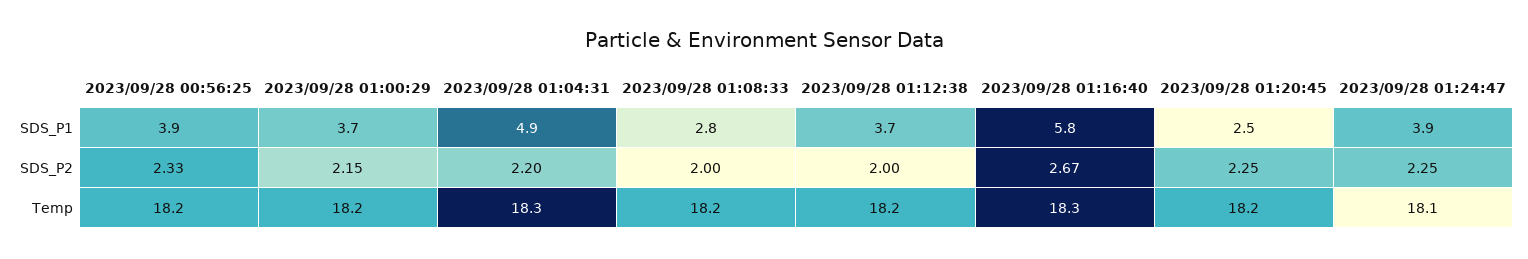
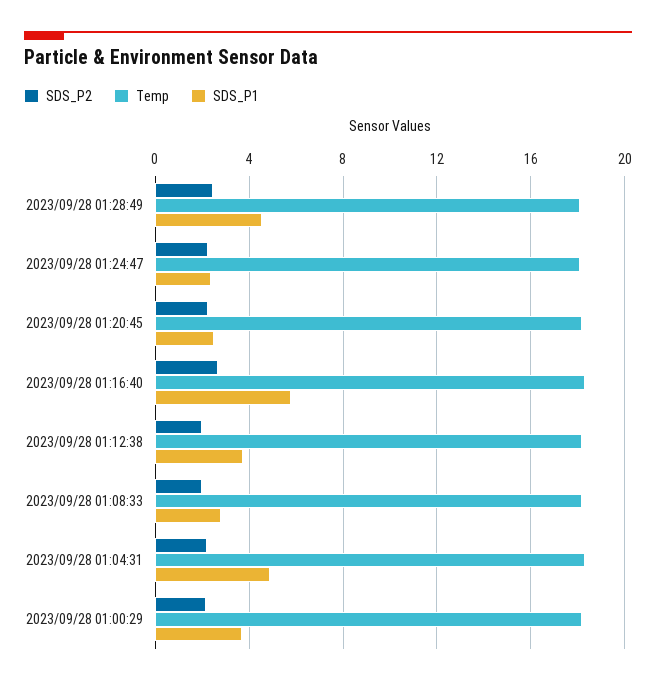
SDS_P1, 2023/09/28 00:56:25: 3.9 -> none
SDS_P1, 2023/09/28 01:24:47: 3.9 -> 2.5
SDS_P2, 2023/09/28 00:56:25: 2.33 -> none
Temp, 2023/09/28 00:56:25: 18.2 -> none
SDS_P2, 2023/09/28 01:28:49: none -> 2.5
Temp, 2023/09/28 01:28:49: none -> 18
SDS_P1, 2023/09/28 01:28:49: none -> 4.5

